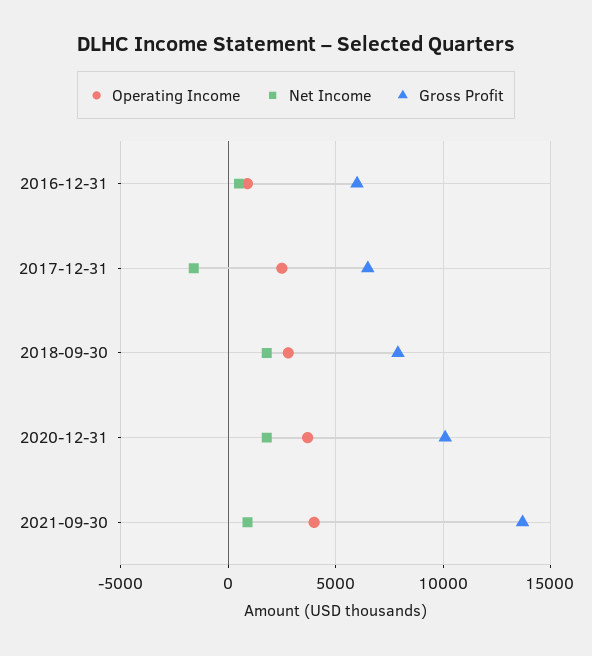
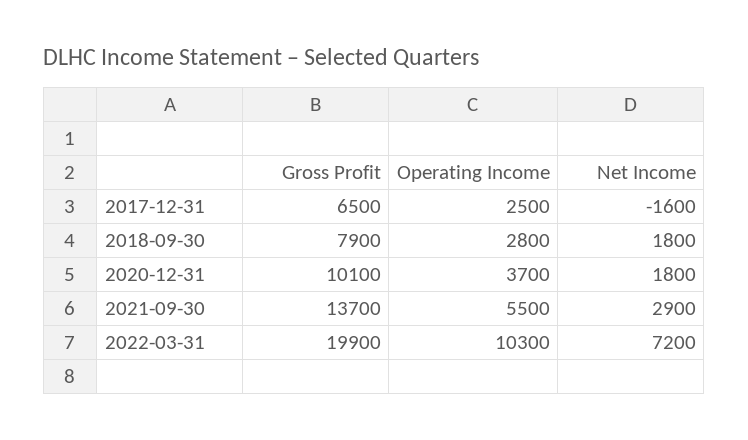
Operating Income, 2016-12-31: 1000 -> none
Net Income, 2016-12-31: 500 -> none
Gross Profit, 2016-12-31: 6000 -> none
Operating Income, 2021-09-30: 4000 -> 5500
Net Income, 2021-09-30: 1000 -> 2900
Gross Profit, 2022-03-31: none -> 19900
Operating Income, 2022-03-31: none -> 10300
Net Income, 2022-03-31: none -> 7200

